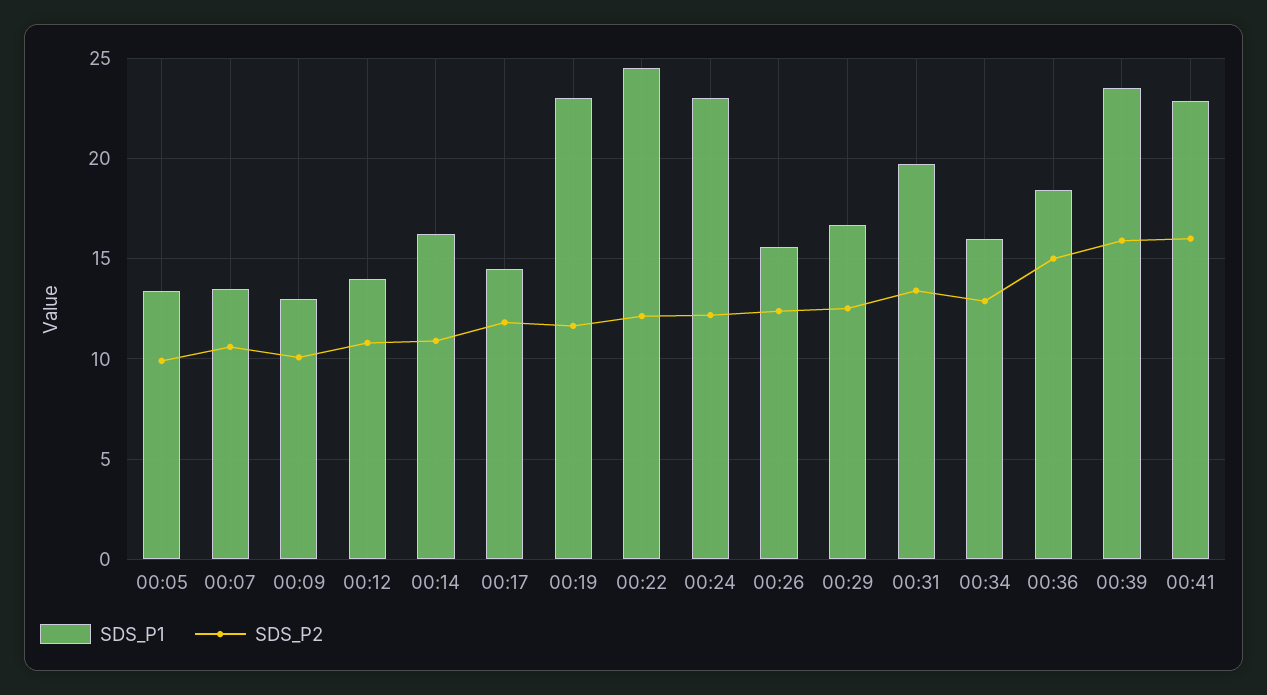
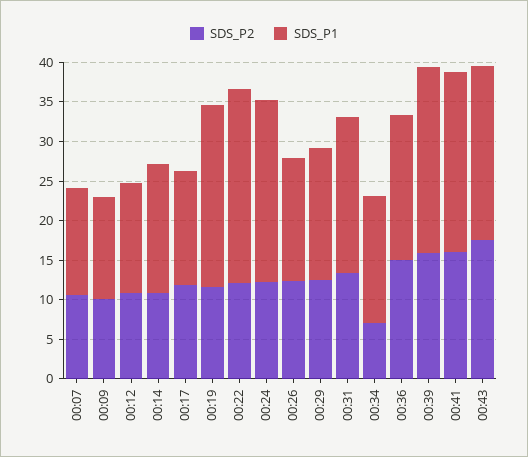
SDS_P1, 00:05: 13.5 -> none
SDS_P2, 00:05: 10 -> none
SDS_P2, 00:34: 13 -> 7.5
SDS_P2, 00:43: none -> 17.5
SDS_P1, 00:43: none -> 22.5

